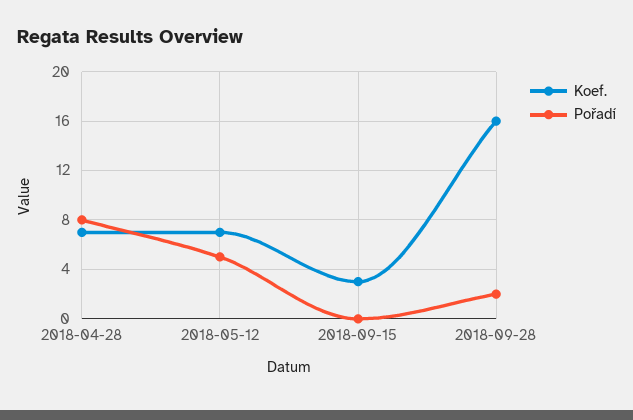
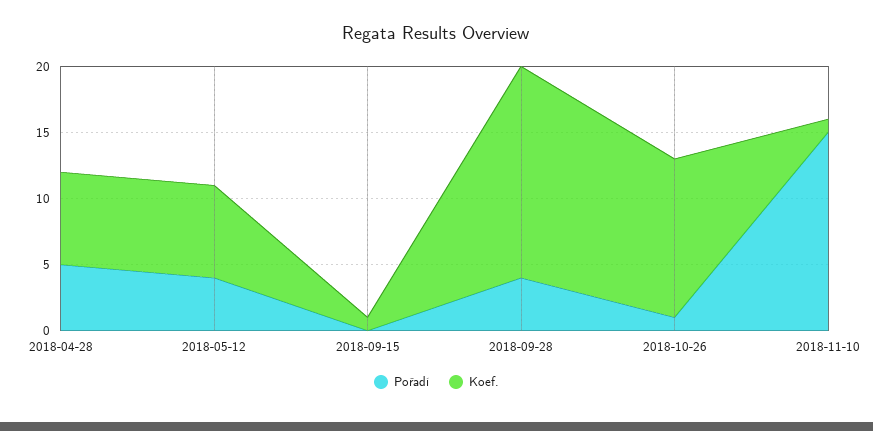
Pořadí, 2018-04-28: 8 -> 5
Pořadí, 2018-05-12: 5 -> 4
Koef., 2018-09-15: 3 -> 1
Pořadí, 2018-09-28: 2 -> 4
Pořadí, 2018-10-26: none -> 1
Koef., 2018-10-26: none -> 12
Pořadí, 2018-11-10: none -> 15
Koef., 2018-11-10: none -> 1

